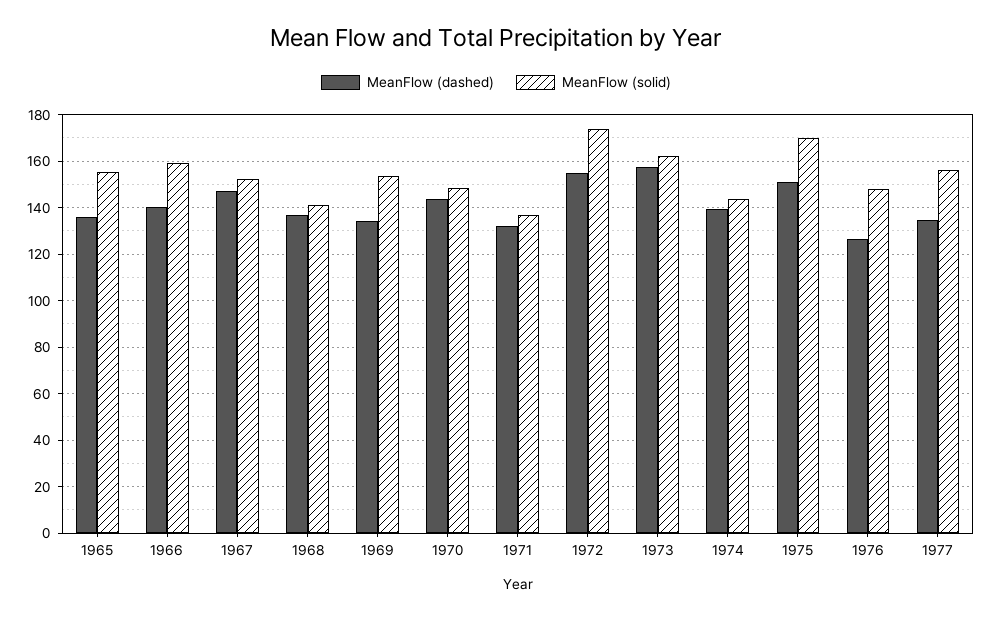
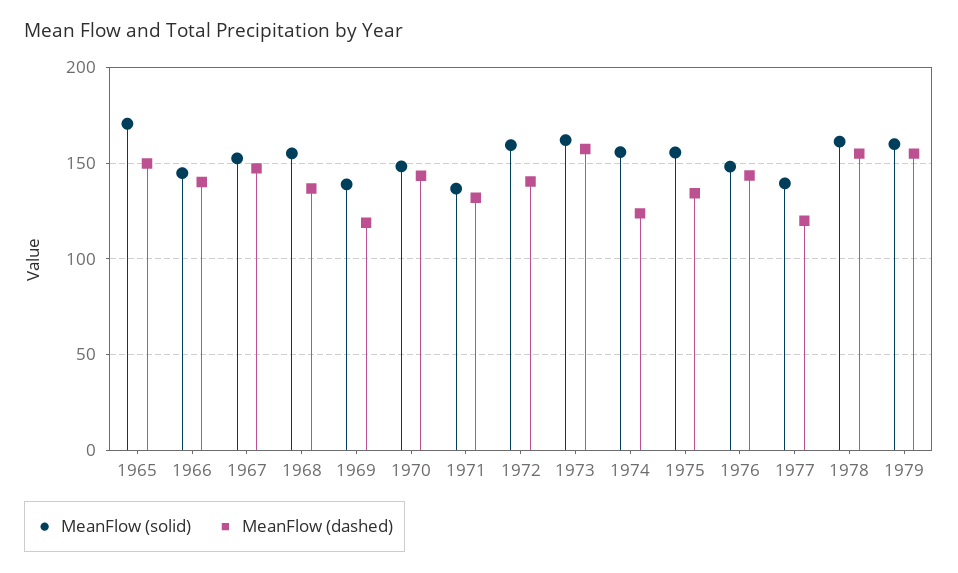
MeanFlow (dashed), 1965: 135 -> 150
MeanFlow (solid), 1965: 155 -> 170
MeanFlow (solid), 1966: 160 -> 145
MeanFlow (solid), 1968: 140 -> 155
MeanFlow (dashed), 1969: 135 -> 120
MeanFlow (solid), 1969: 155 -> 140
MeanFlow (dashed), 1972: 155 -> 140
MeanFlow (solid), 1972: 175 -> 160
MeanFlow (dashed), 1974: 140 -> 125
MeanFlow (solid), 1974: 145 -> 155
MeanFlow (dashed), 1975: 150 -> 135
MeanFlow (solid), 1975: 170 -> 155
MeanFlow (dashed), 1976: 125 -> 145
MeanFlow (dashed), 1977: 135 -> 120
MeanFlow (solid), 1977: 155 -> 140
MeanFlow (solid), 1978: none -> 160
MeanFlow (dashed), 1978: none -> 155
MeanFlow (solid), 1979: none -> 160
MeanFlow (dashed), 1979: none -> 155

